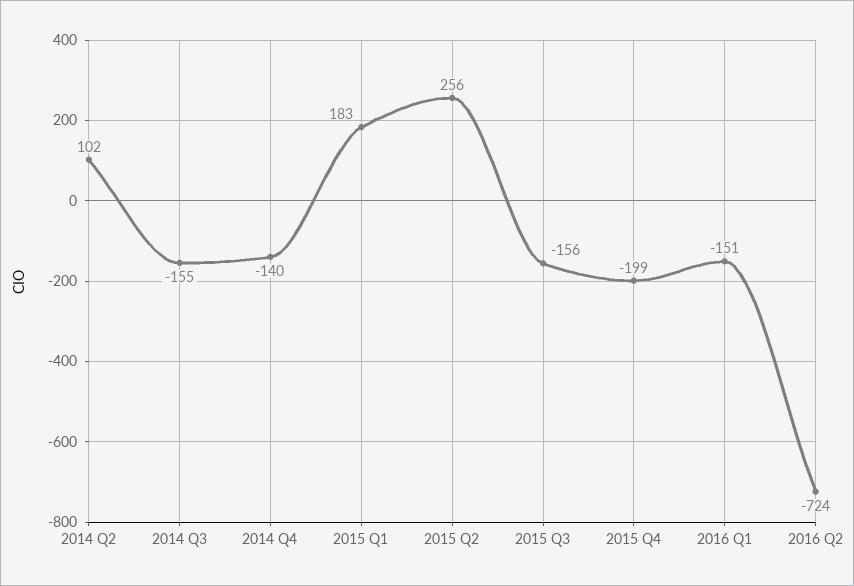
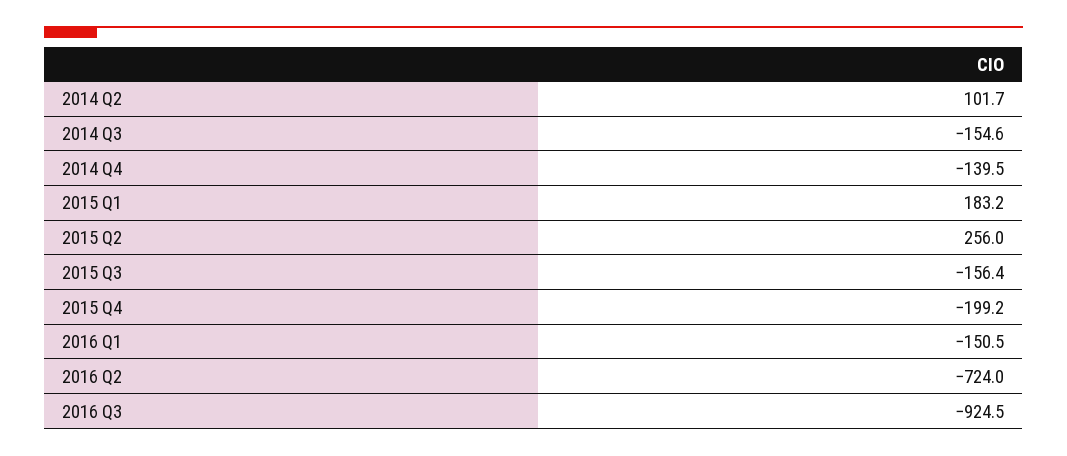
2016 Q3: none -> -924.5

